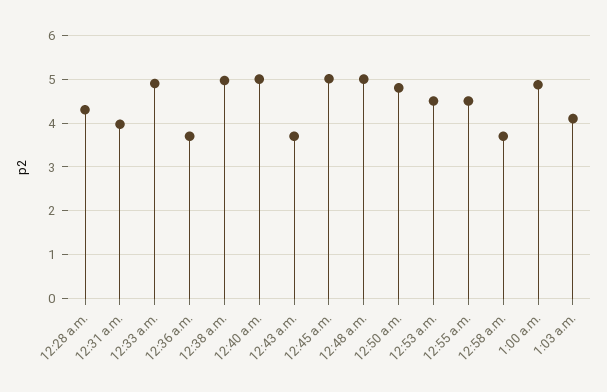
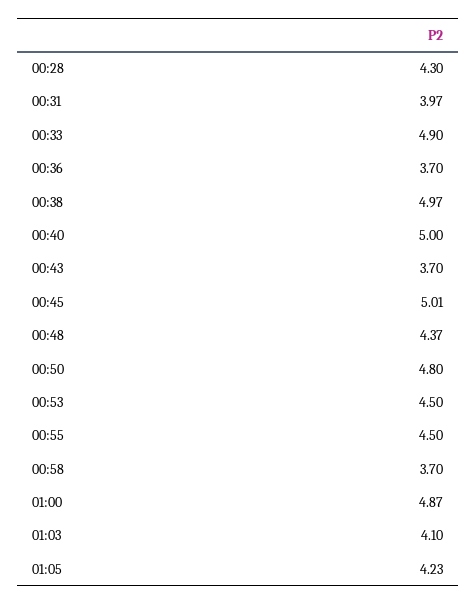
12:48 a.m.: 5 -> 4.37
01:05: none -> 4.23

